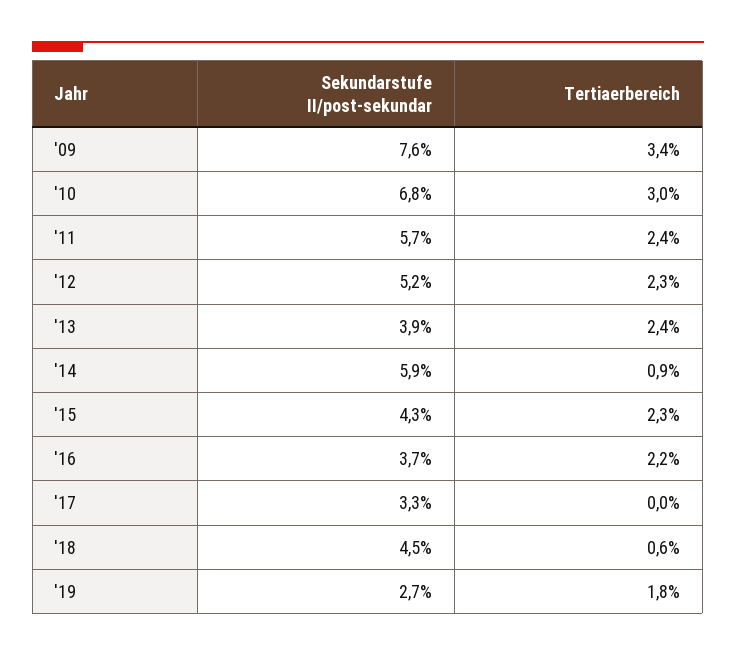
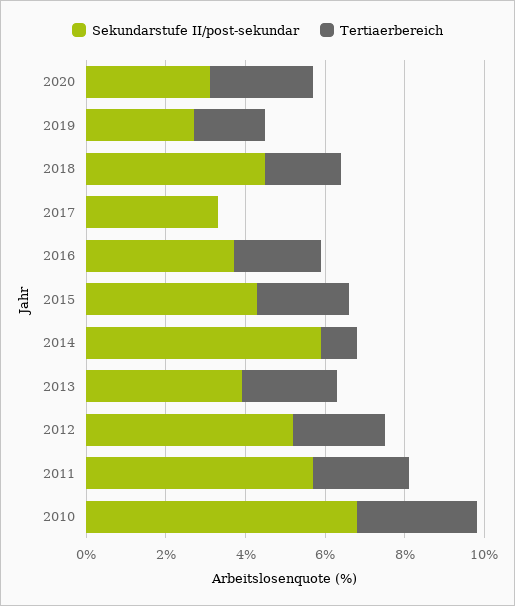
Sekundarstufe II/post-sekundar, '09: 7.6 -> none
Tertiaerbereich, '09: 3.4 -> none
Tertiaerbereich, '18: 0.6 -> 2
Sekundarstufe II/post-sekundar, 2020: none -> 3
Tertiaerbereich, 2020: none -> 2.5

